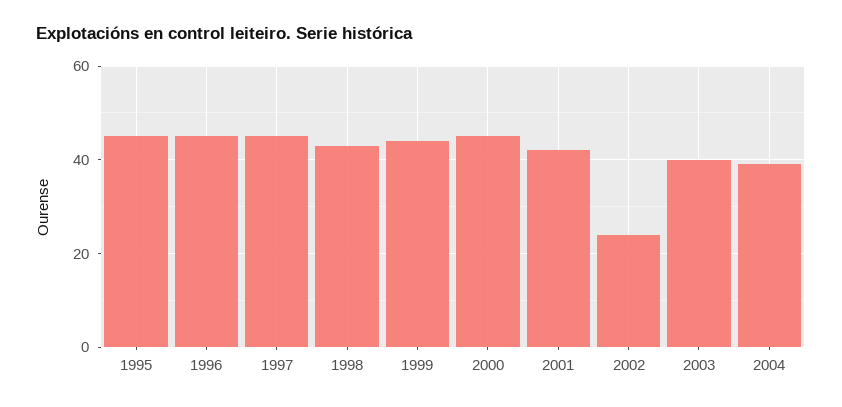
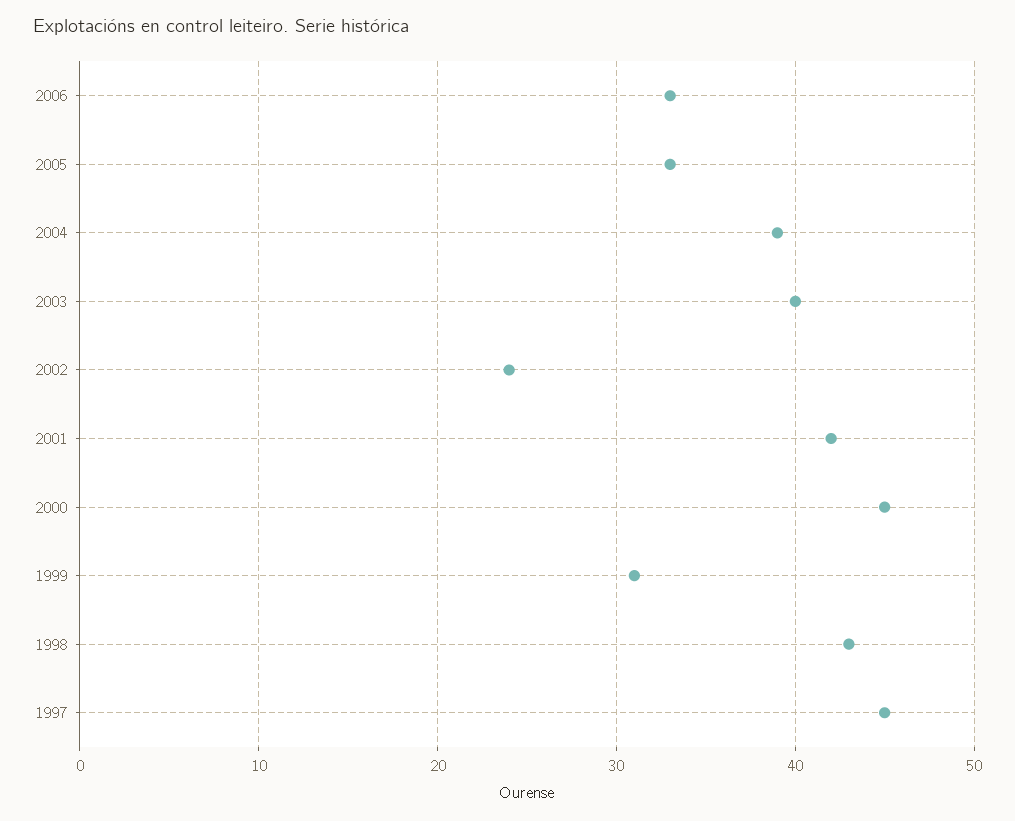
1995: 45 -> none
1996: 45 -> none
1999: 45 -> 31
2006: none -> 33
2005: none -> 33

